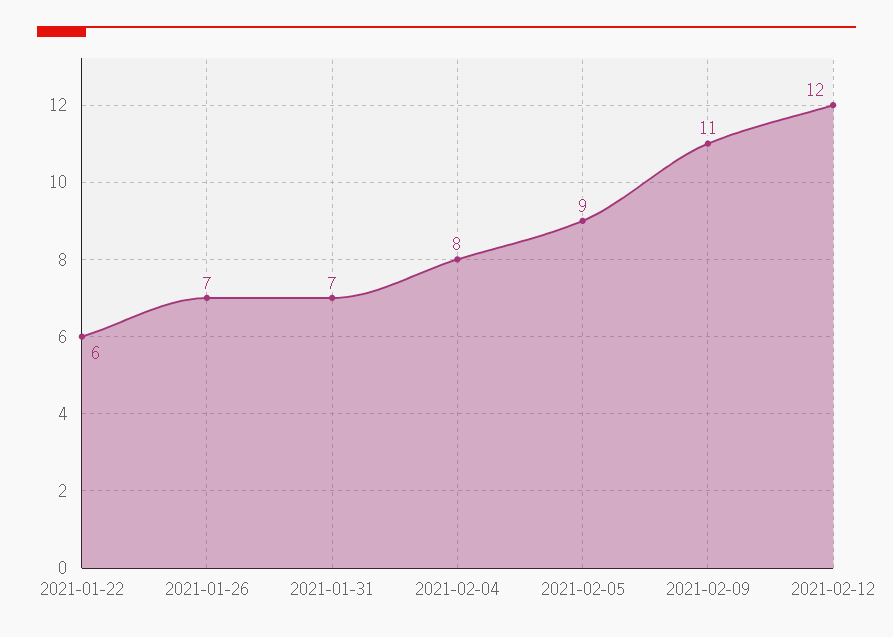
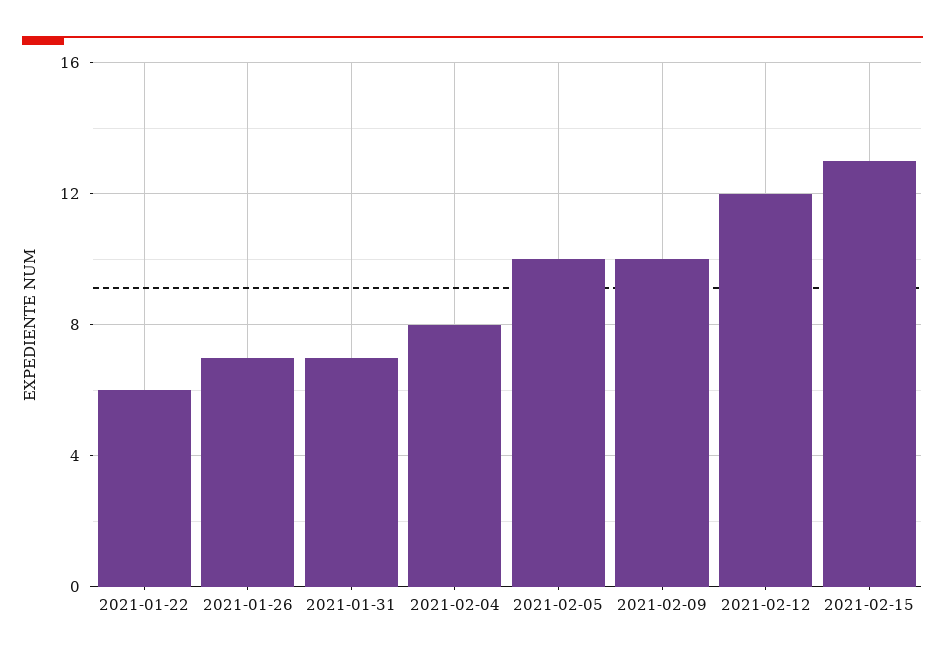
2021-02-05: 9 -> 10
2021-02-09: 11 -> 10
2021-02-15: none -> 13

